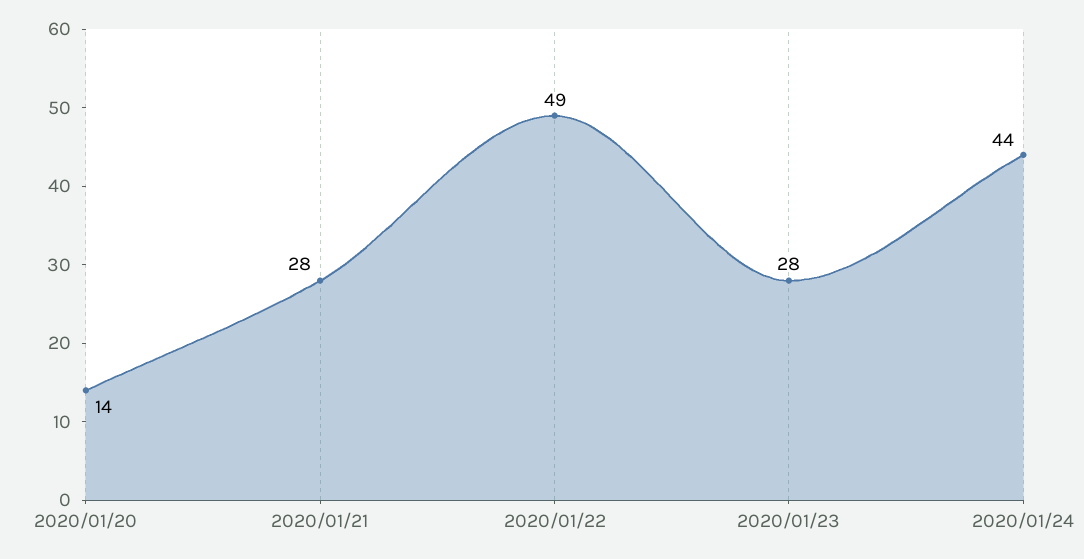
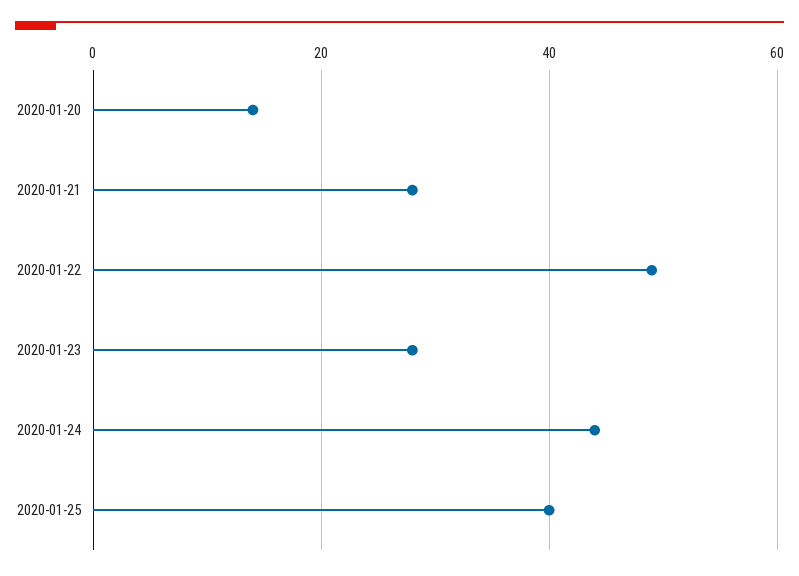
2020-01-25: none -> 40

